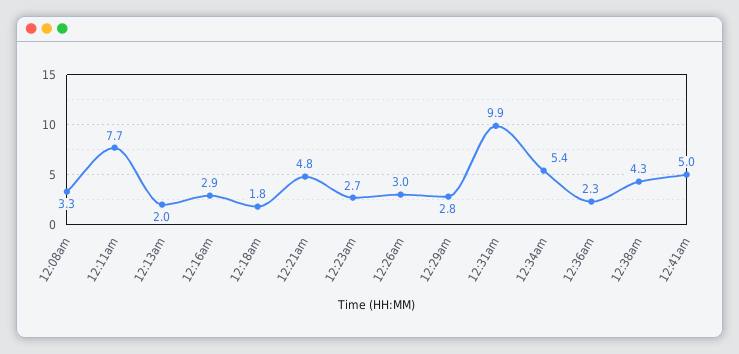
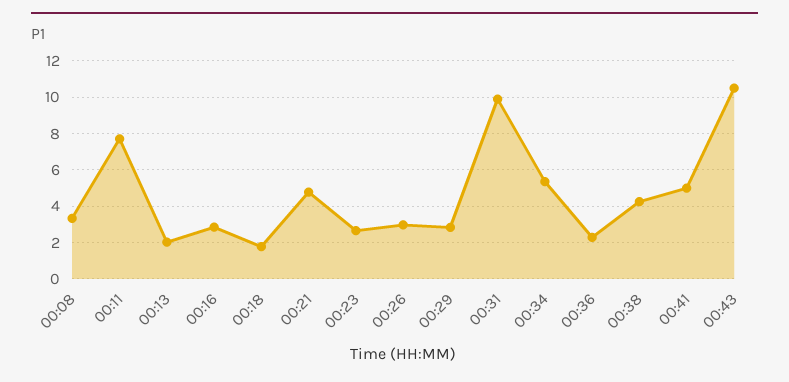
00:43: none -> 10.5

